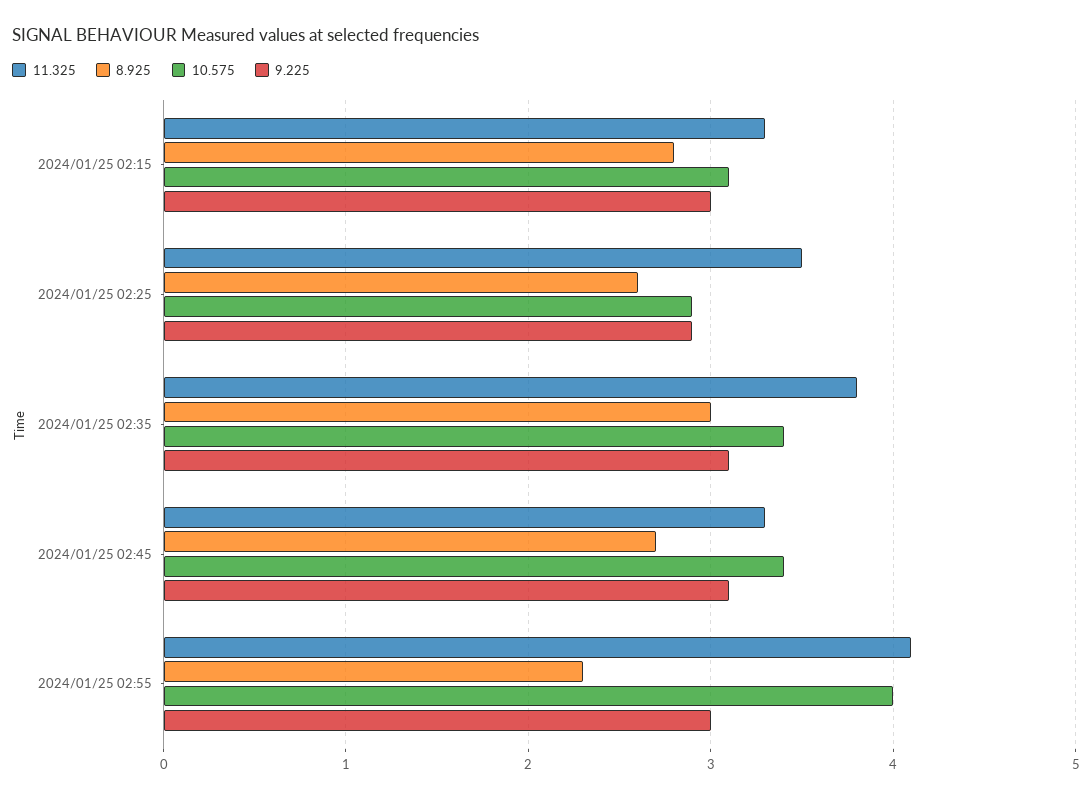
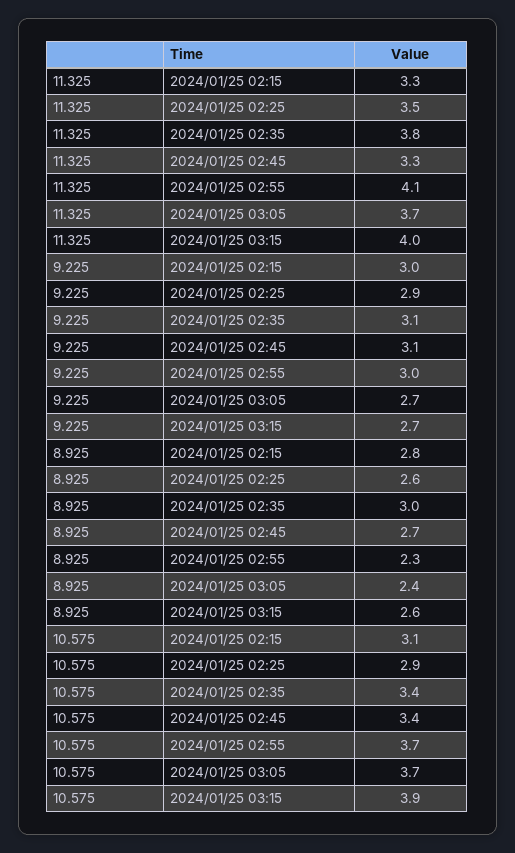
10.575, 2024/01/25 02:55: 4 -> 3.7
11.325, 2024/01/25 03:05: none -> 3.7
11.325, 2024/01/25 03:15: none -> 4
9.225, 2024/01/25 03:05: none -> 2.7
9.225, 2024/01/25 03:15: none -> 2.7
8.925, 2024/01/25 03:05: none -> 2.4
8.925, 2024/01/25 03:15: none -> 2.6
10.575, 2024/01/25 03:05: none -> 3.7
10.575, 2024/01/25 03:15: none -> 3.9

